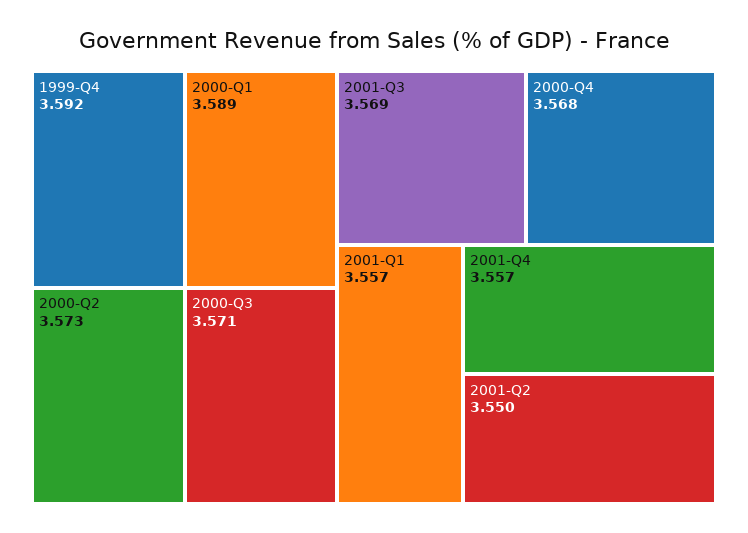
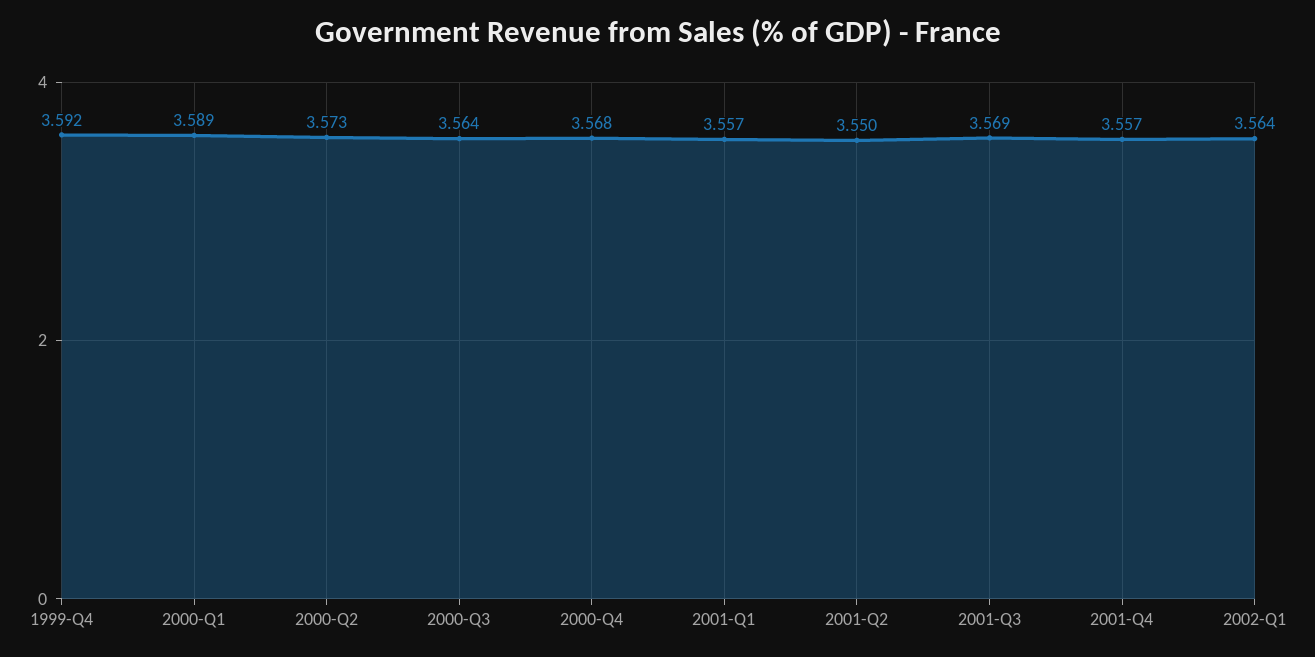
2000-Q3: 3.571 -> 3.564
2002-Q1: none -> 3.564

